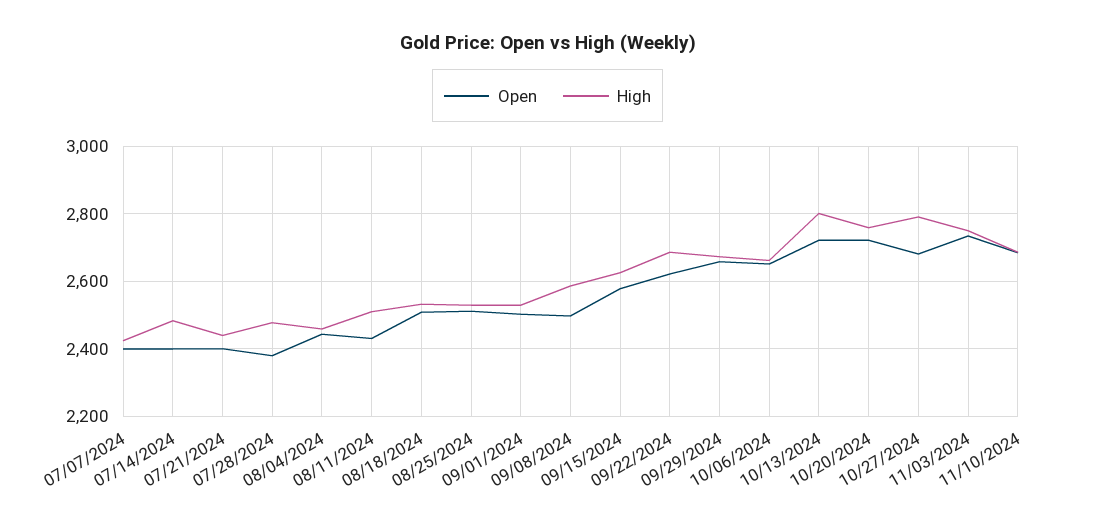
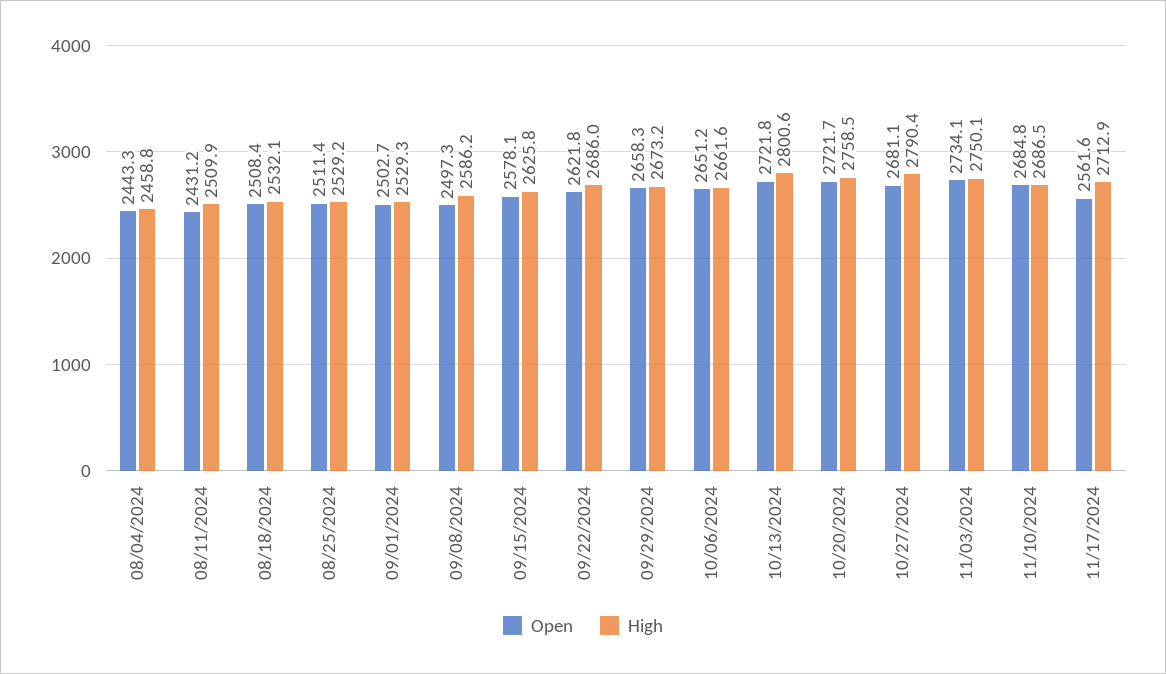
Open, 07/07/2024: 2400 -> none
High, 07/07/2024: 2420 -> none
Open, 07/14/2024: 2400 -> none
High, 07/14/2024: 2480 -> none
Open, 07/21/2024: 2400 -> none
High, 07/21/2024: 2440 -> none
Open, 07/28/2024: 2380 -> none
High, 07/28/2024: 2480 -> none
Open, 11/17/2024: none -> 2561.6
High, 11/17/2024: none -> 2712.9

